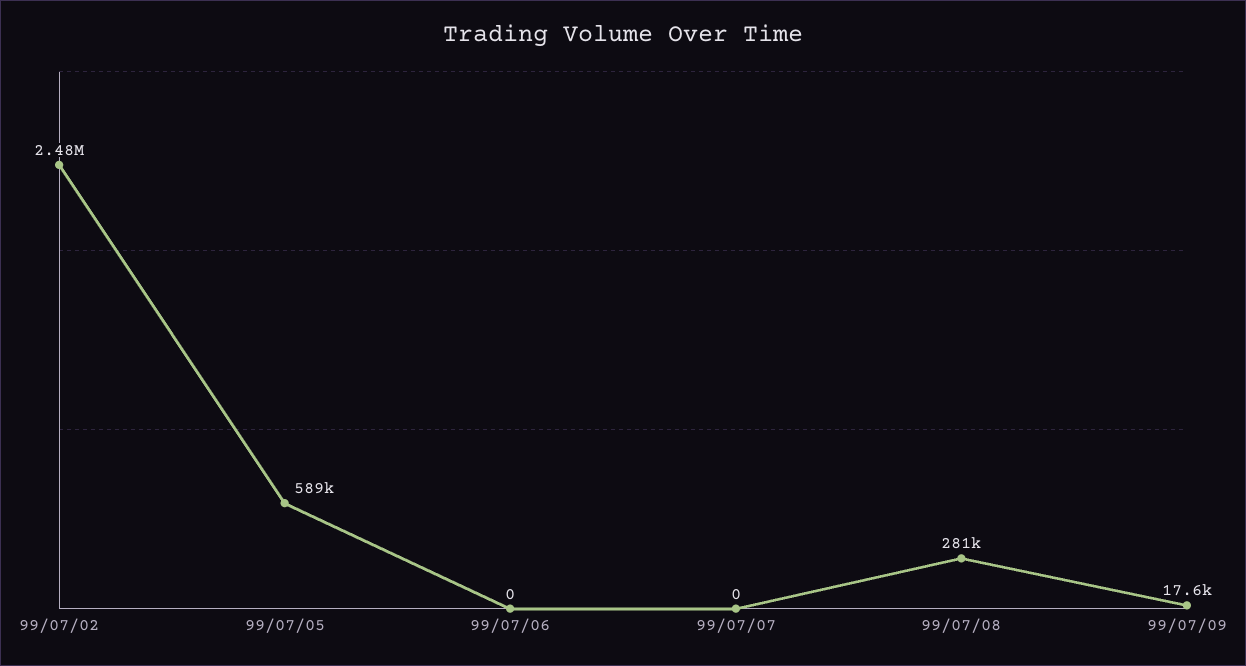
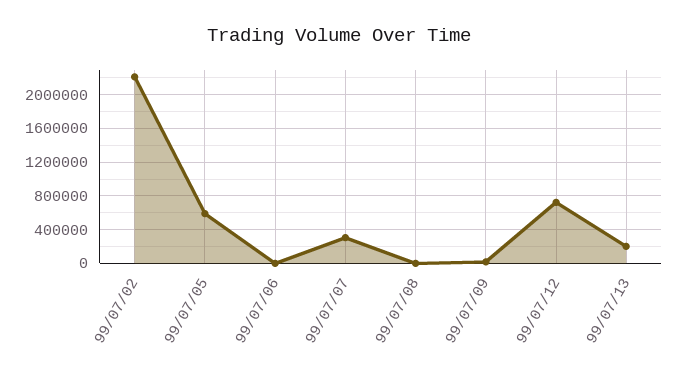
99/07/02: 2480000 -> 2200000
99/07/07: 0 -> 300000
99/07/08: 281000 -> 0
99/07/12: none -> 700000
99/07/13: none -> 200000

